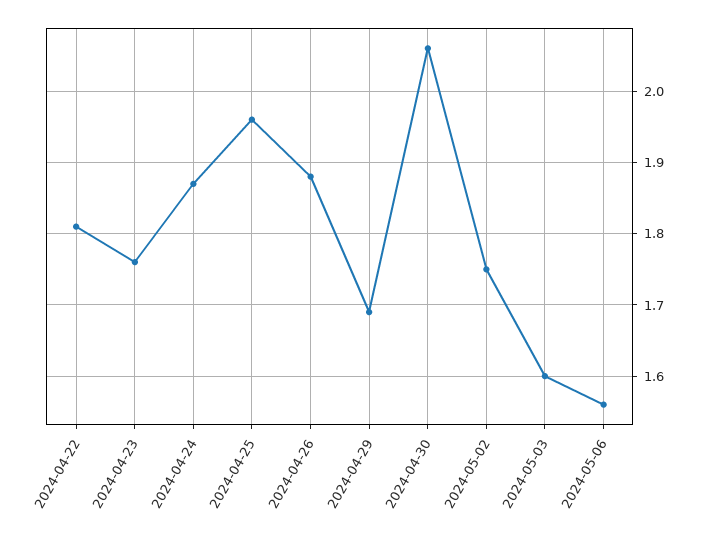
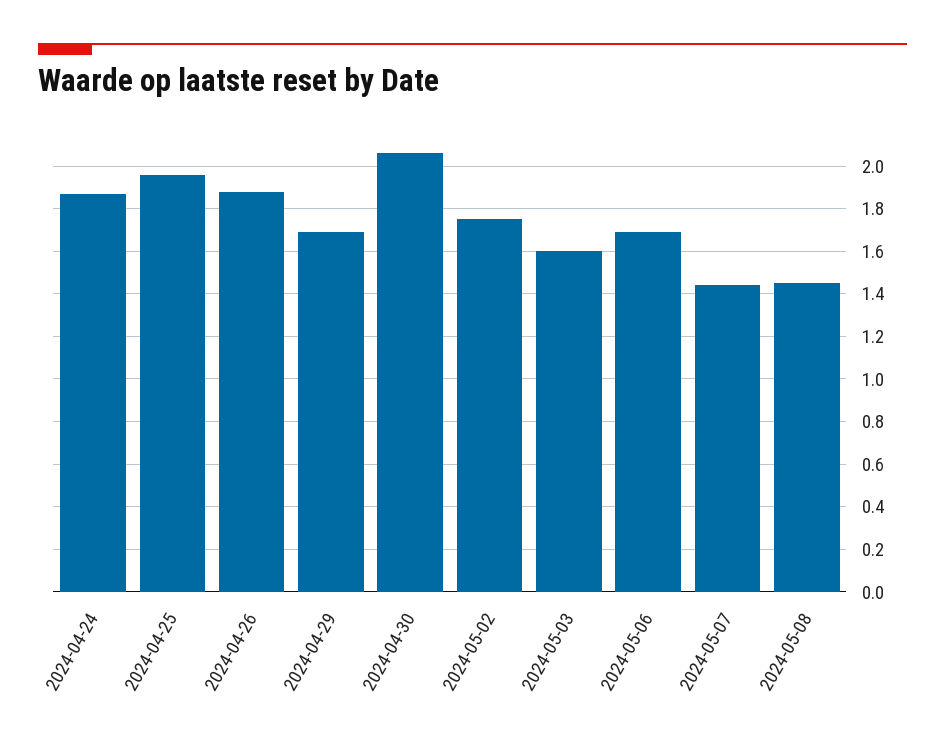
2024-04-22: 1.81 -> none
2024-04-23: 1.76 -> none
2024-05-06: 1.56 -> 1.7
2024-05-07: none -> 1.45
2024-05-08: none -> 1.45

